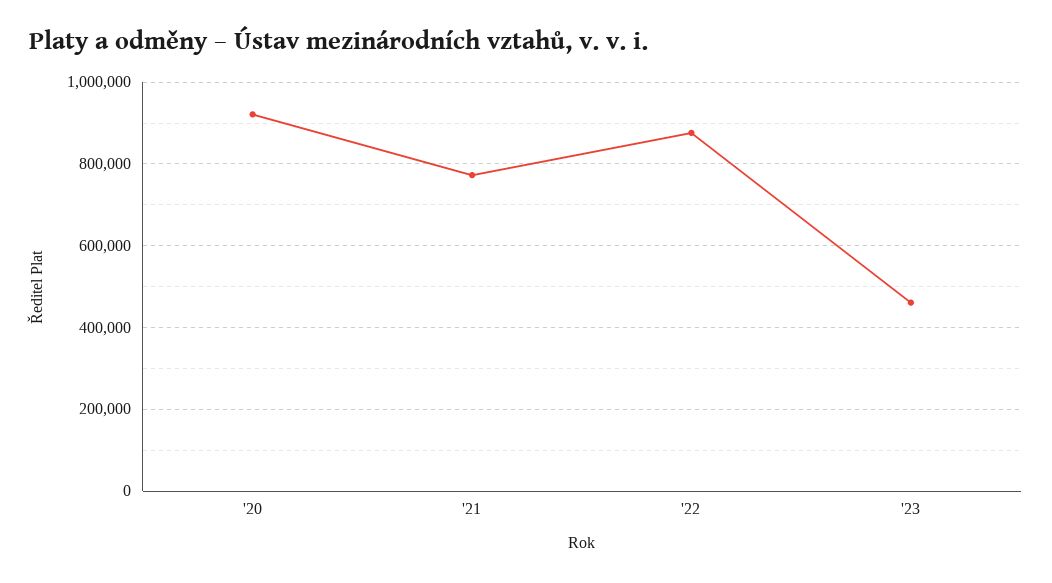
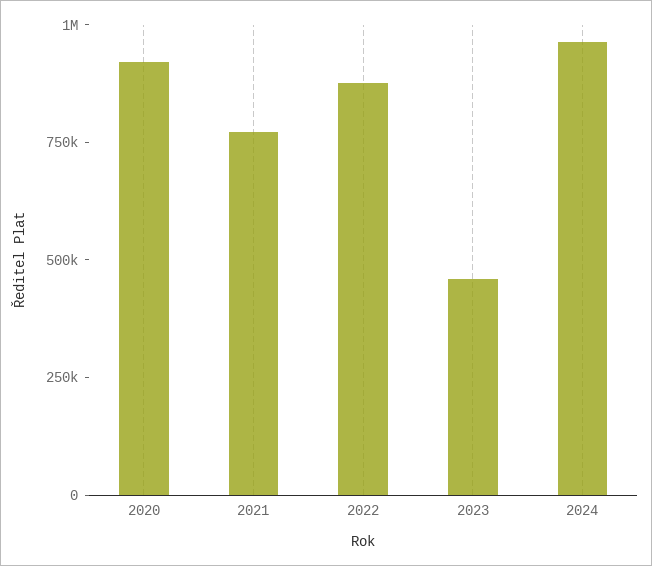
2024: none -> 950000

